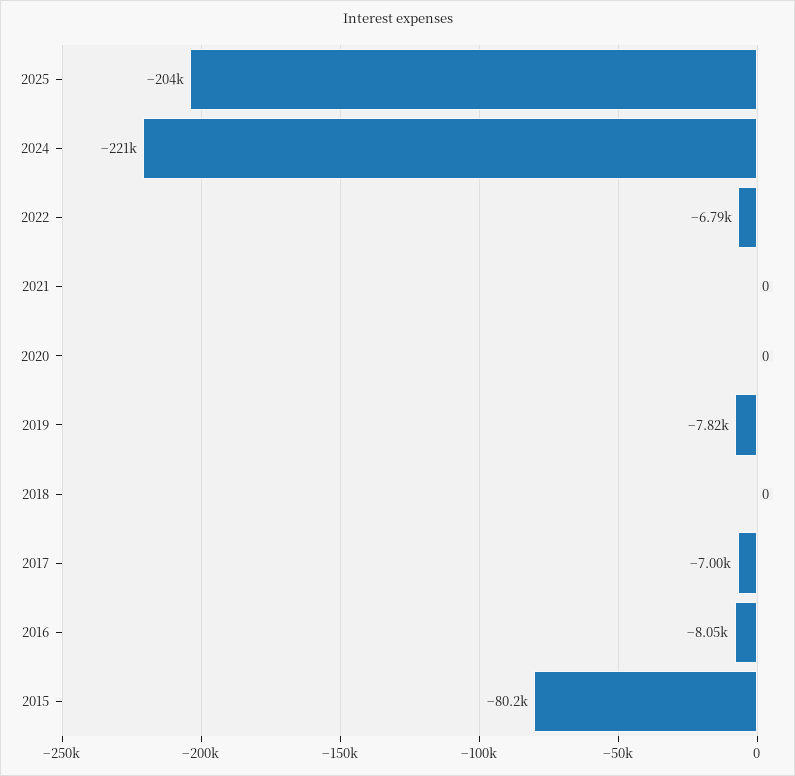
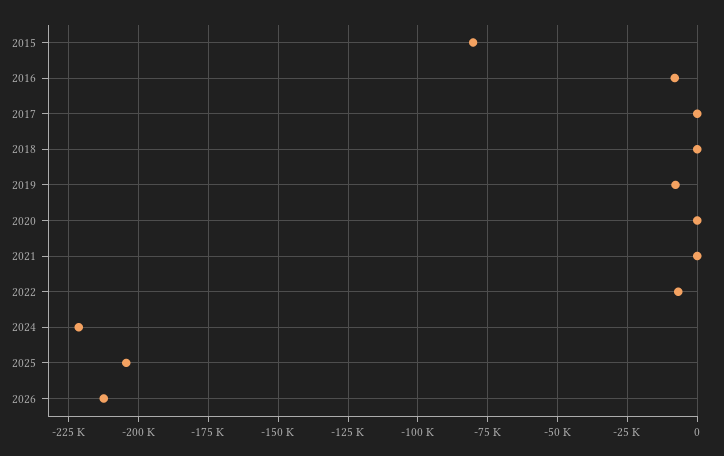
2017: -7000 -> 0
2026: none -> -212500

